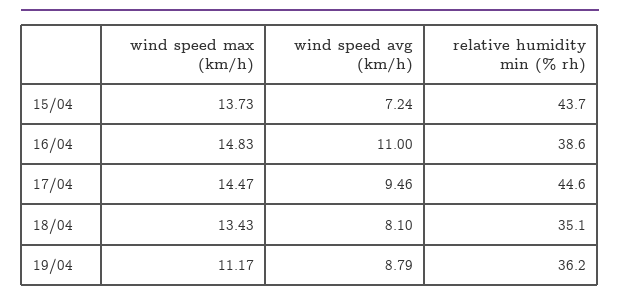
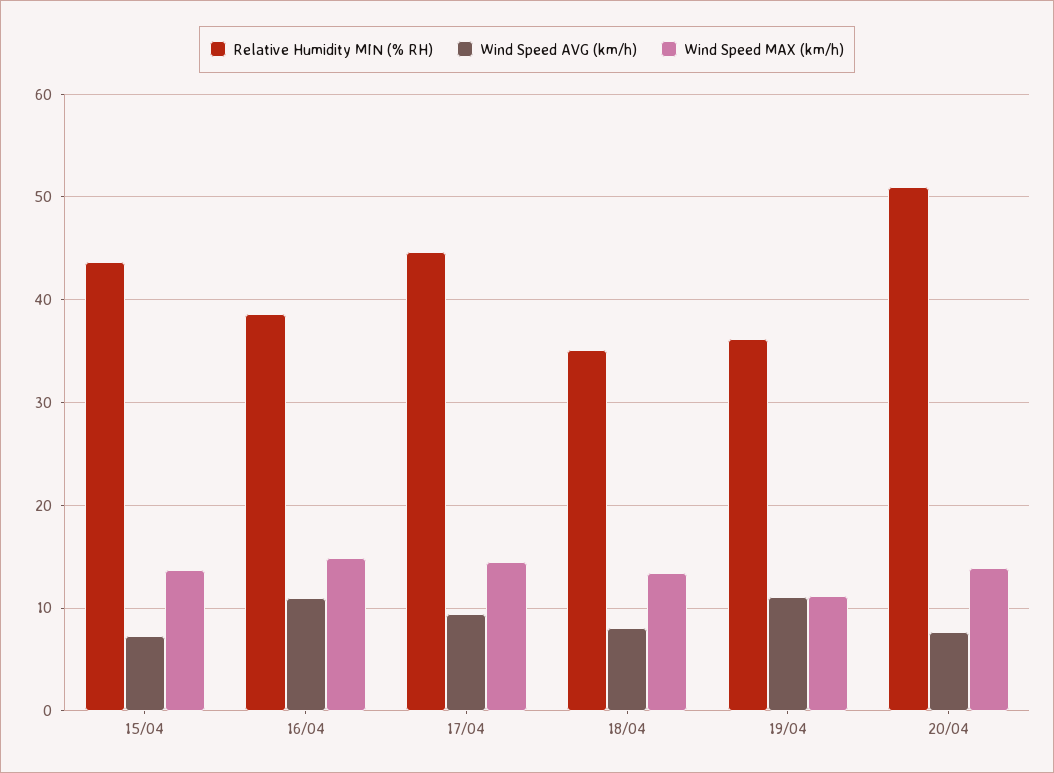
wind speed avg (km/h), 19/04: 8.79 -> 11
relative humidity min (% rh), 20/04: none -> 51
wind speed avg (km/h), 20/04: none -> 8
wind speed max (km/h), 20/04: none -> 14

